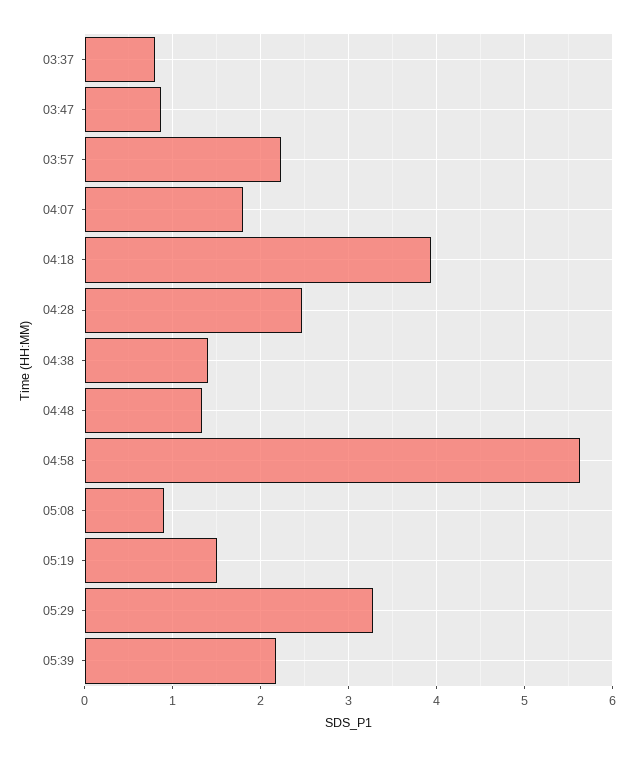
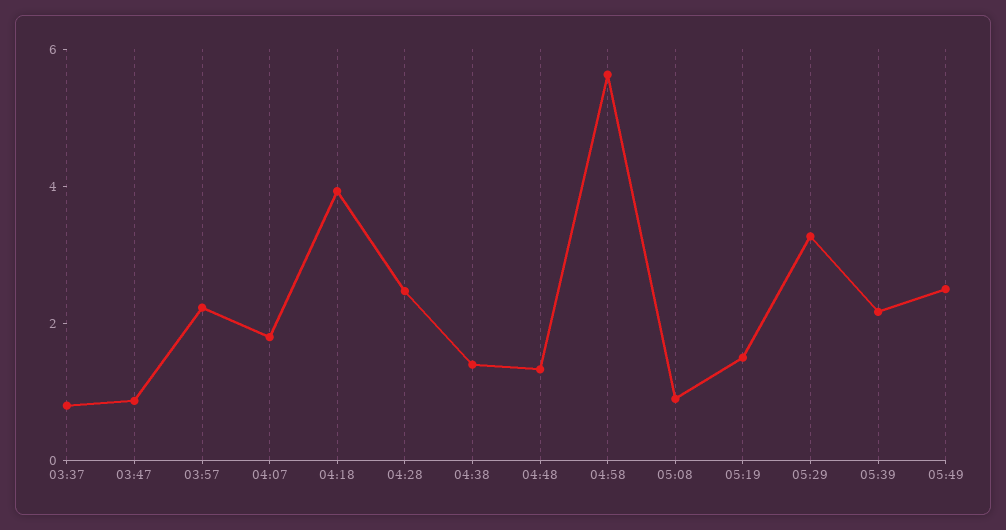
05:49: none -> 2.5

